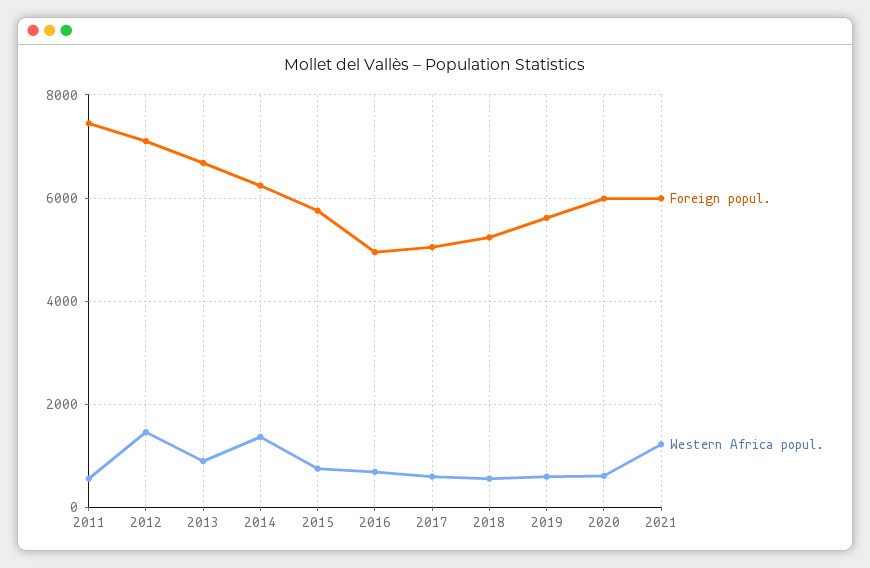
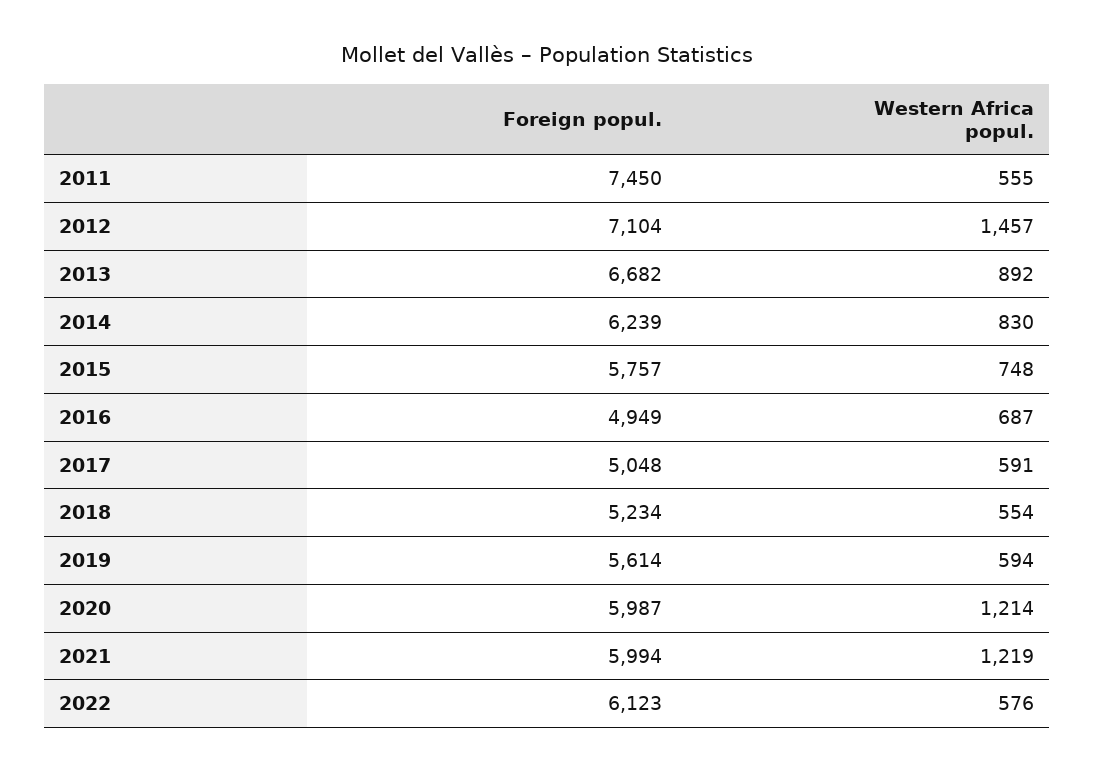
Western Africa popul., 2014: 1400 -> 830
Western Africa popul., 2020: 600 -> 1214
Foreign popul., 2022: none -> 6123
Western Africa popul., 2022: none -> 576

